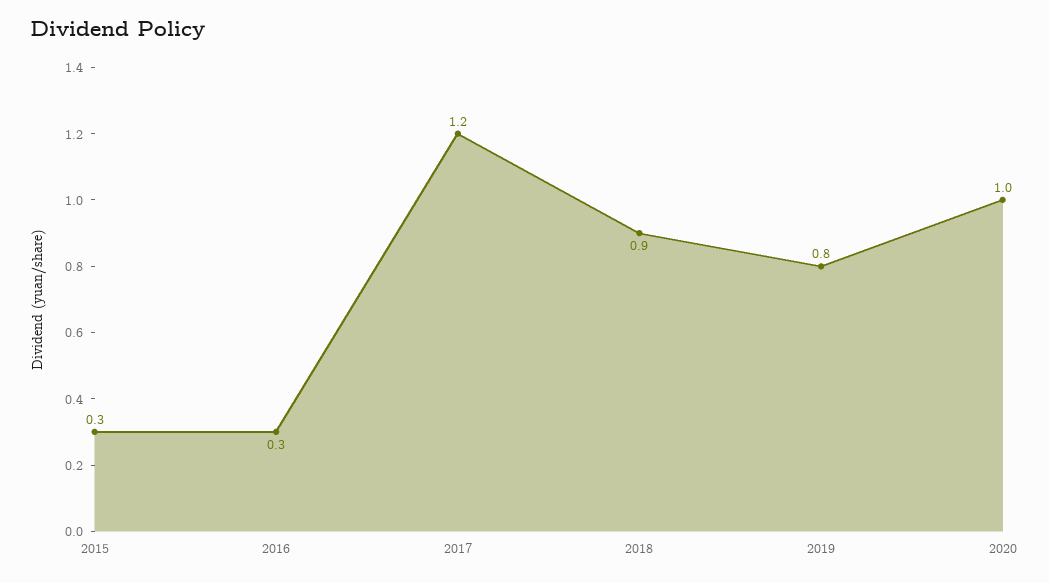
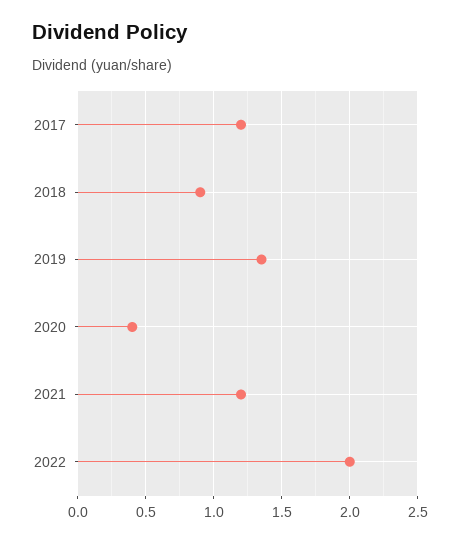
2015: 0.3 -> none
2016: 0.3 -> none
2019: 0.8 -> 1.35
2020: 1 -> 0.4
2021: none -> 1.2
2022: none -> 2

